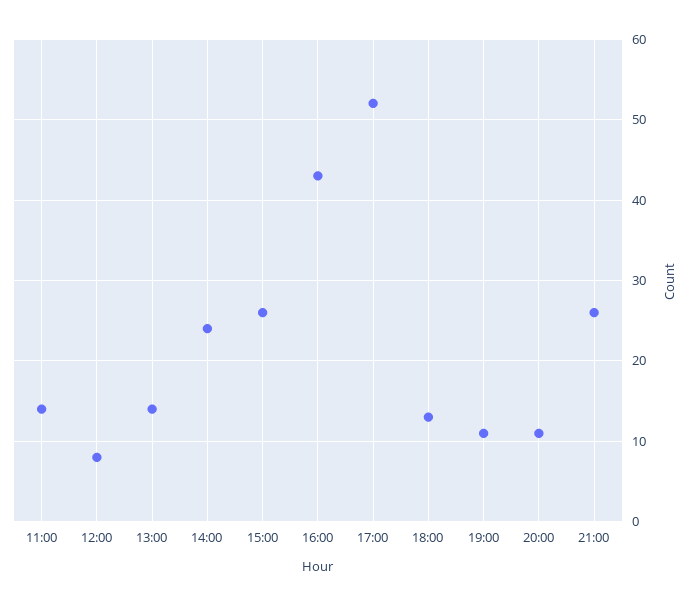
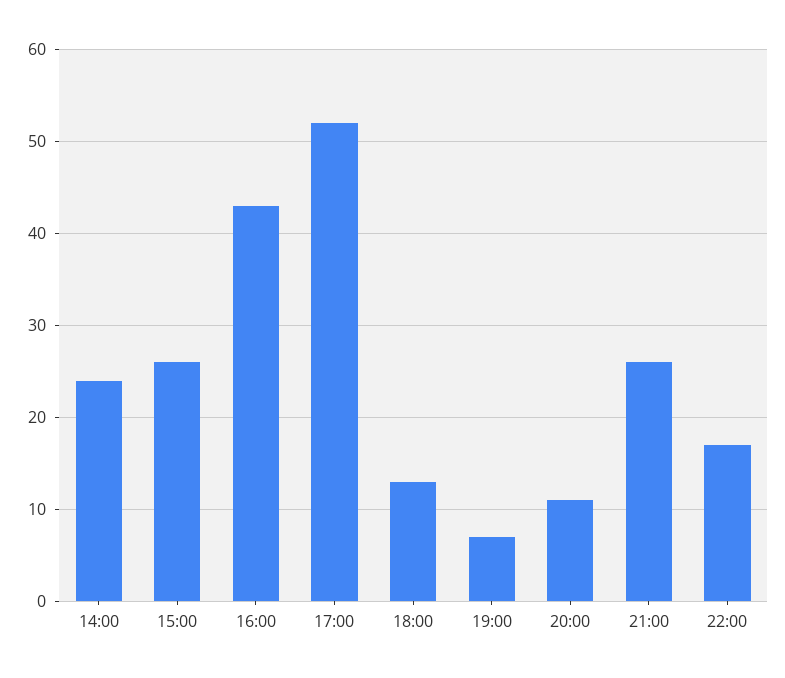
11:00: 14 -> none
12:00: 8 -> none
13:00: 14 -> none
19:00: 11 -> 7
22:00: none -> 17

